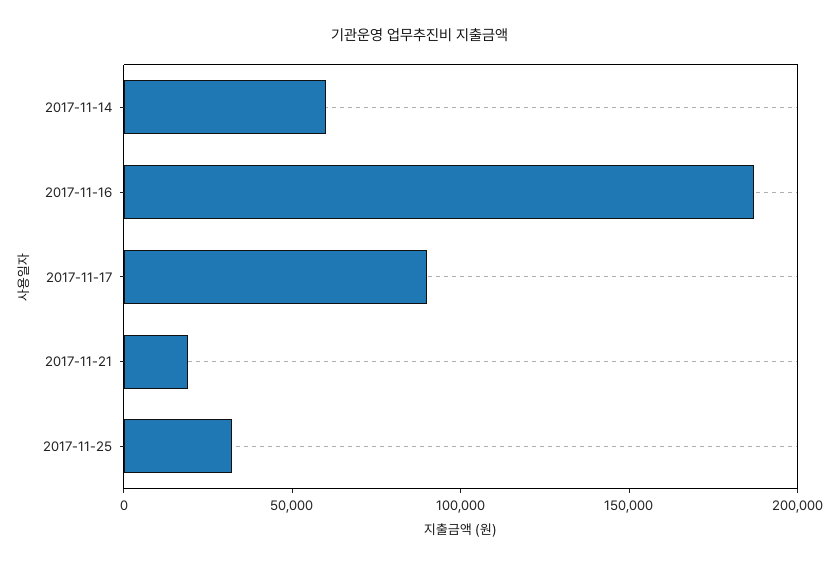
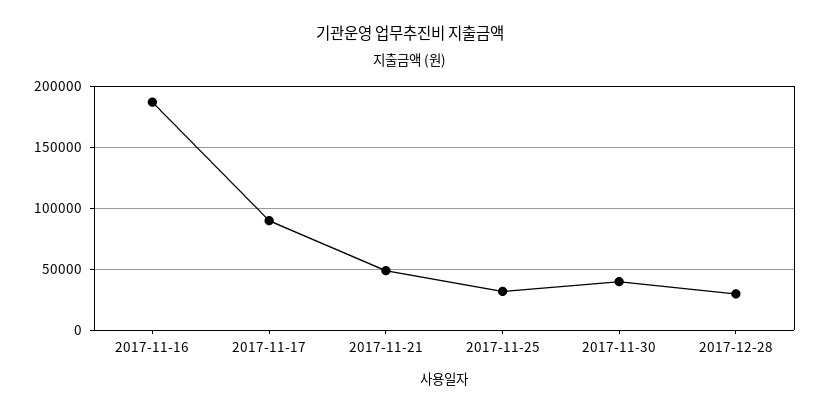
2017-11-14: 60000 -> none
2017-11-21: 20000 -> 50000
2017-11-30: none -> 40000
2017-12-28: none -> 30000

